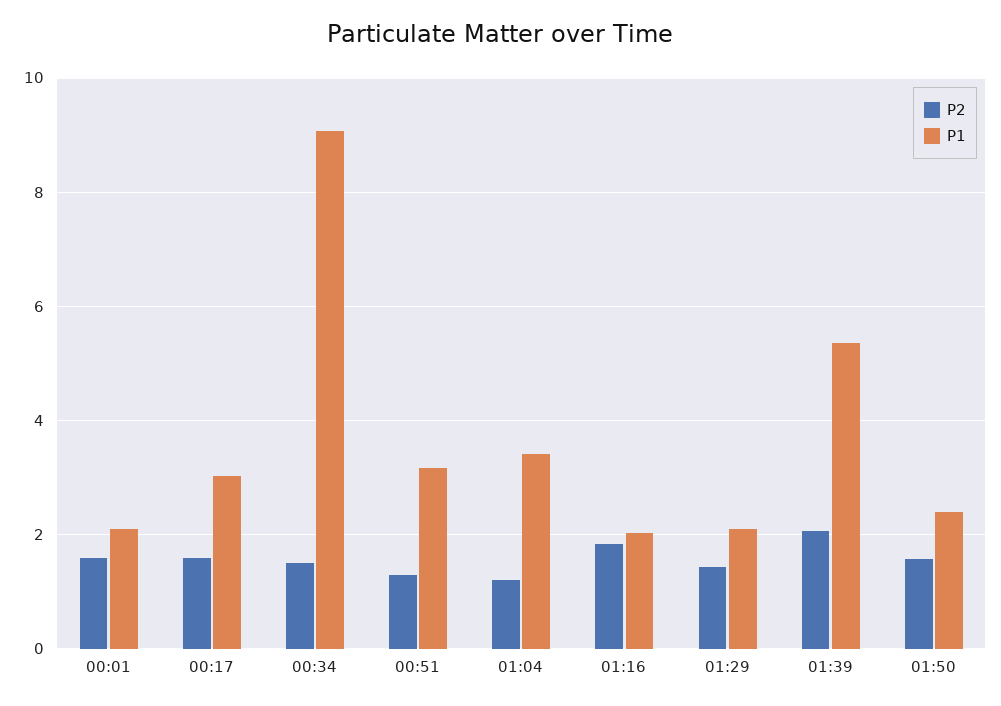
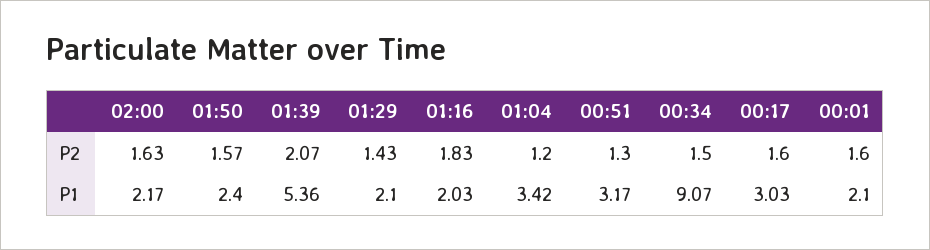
P2, 02:00: none -> 1.63
P1, 02:00: none -> 2.17

